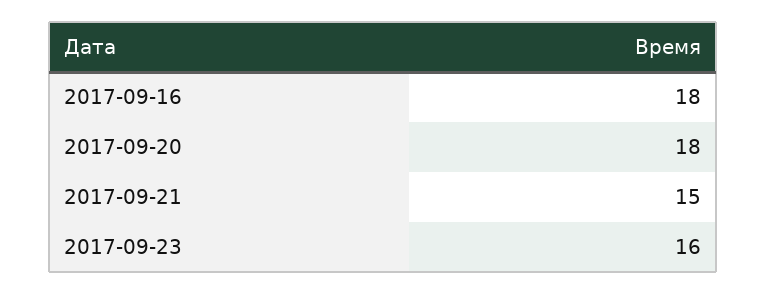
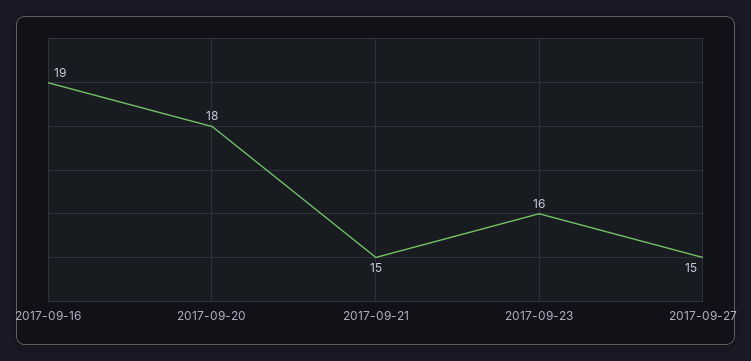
2017-09-16: 18 -> 19
2017-09-27: none -> 15

